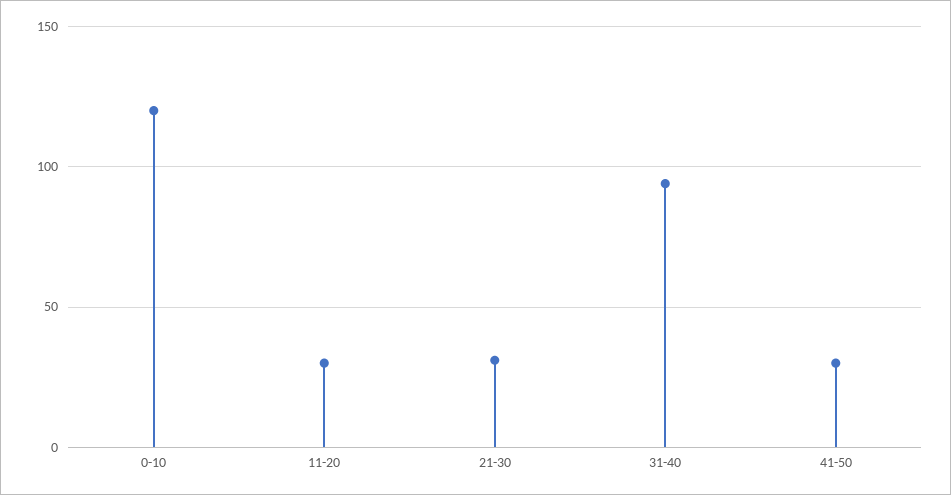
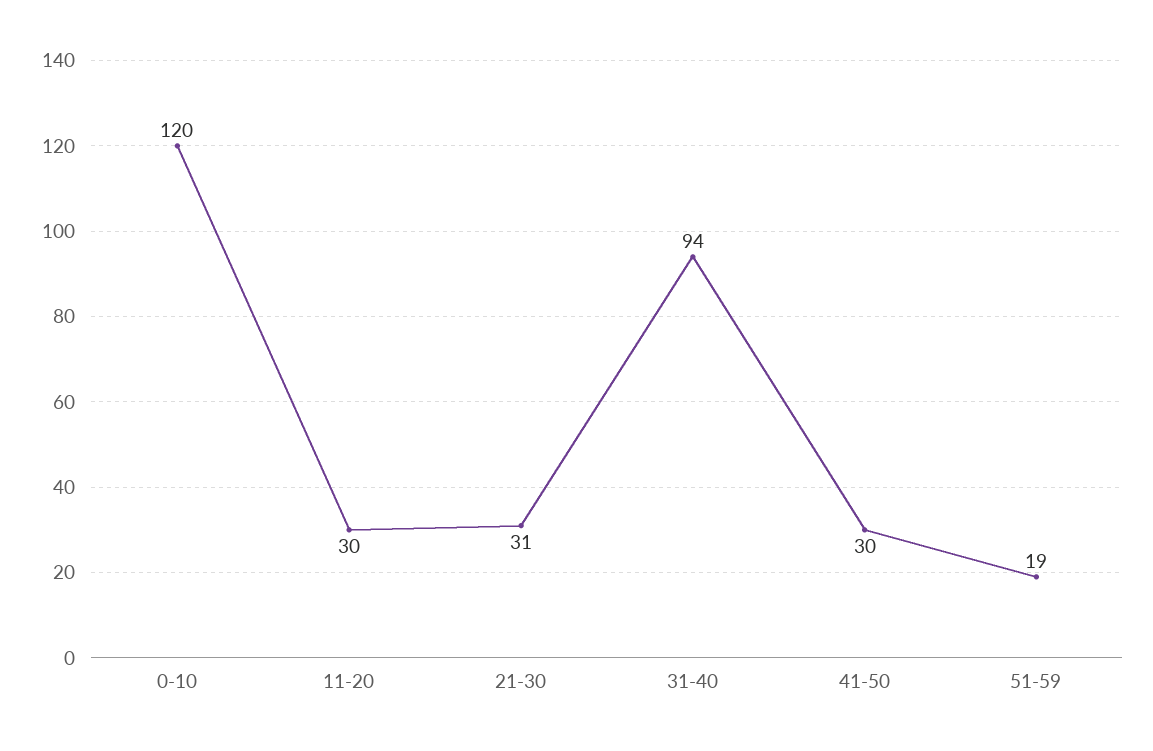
51-59: none -> 19

